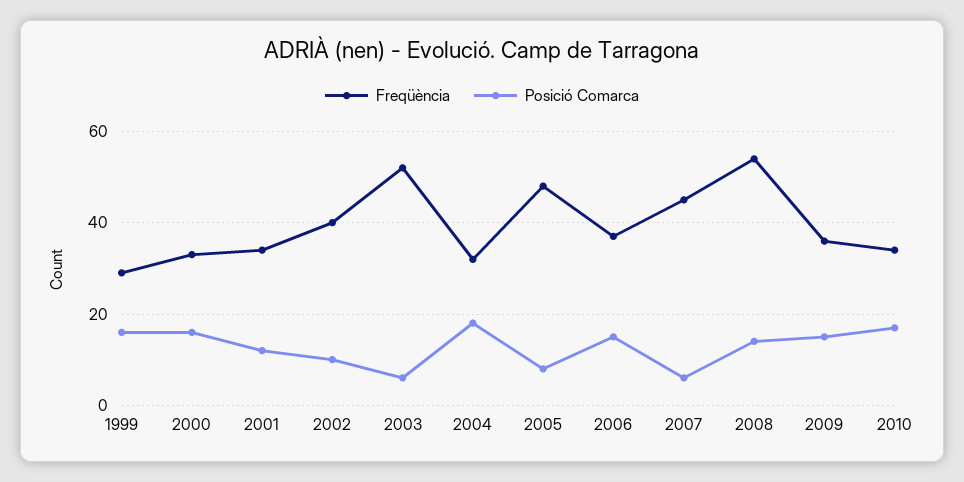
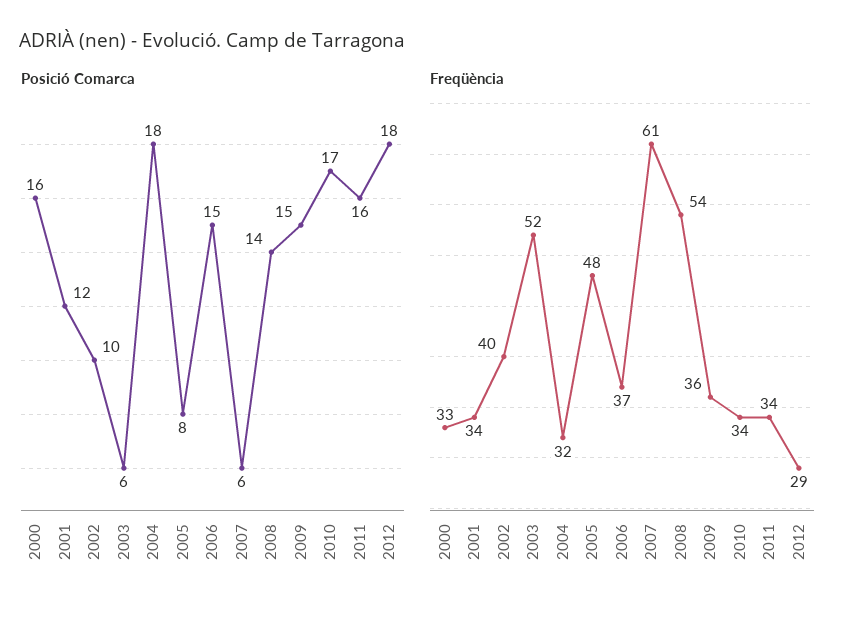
Freqüència, 1999: 30 -> none
Posició Comarca, 1999: 15 -> none
Freqüència, 2007: 45 -> 61
Posició Comarca, 2011: none -> 16
Posició Comarca, 2012: none -> 18
Freqüència, 2011: none -> 34
Freqüència, 2012: none -> 29

